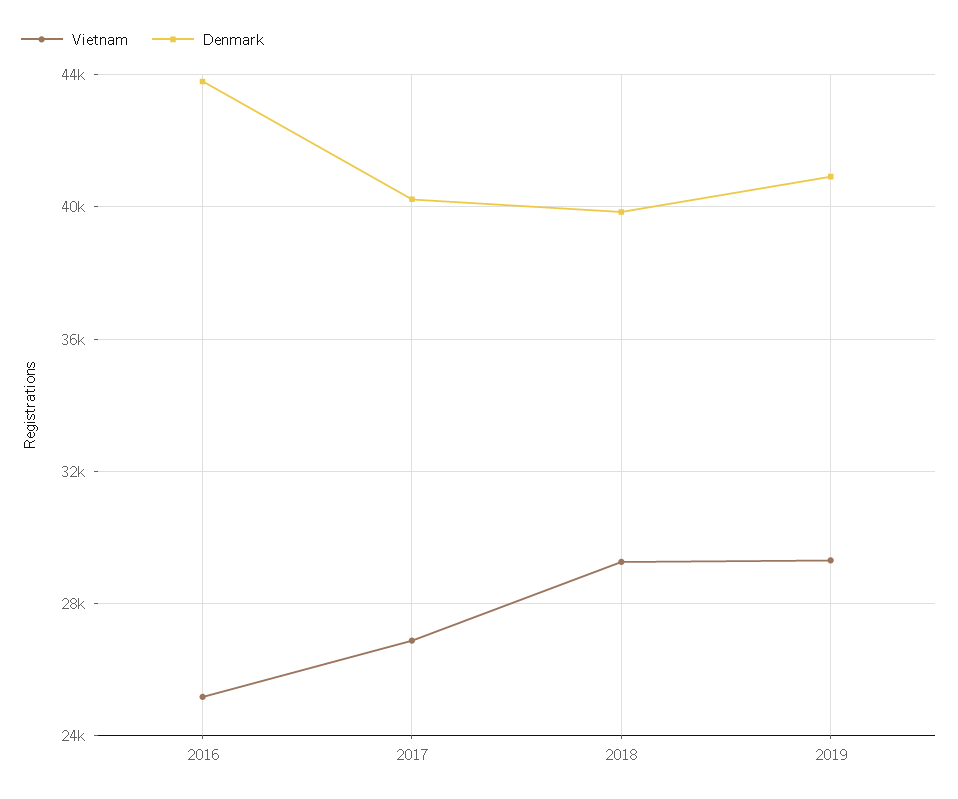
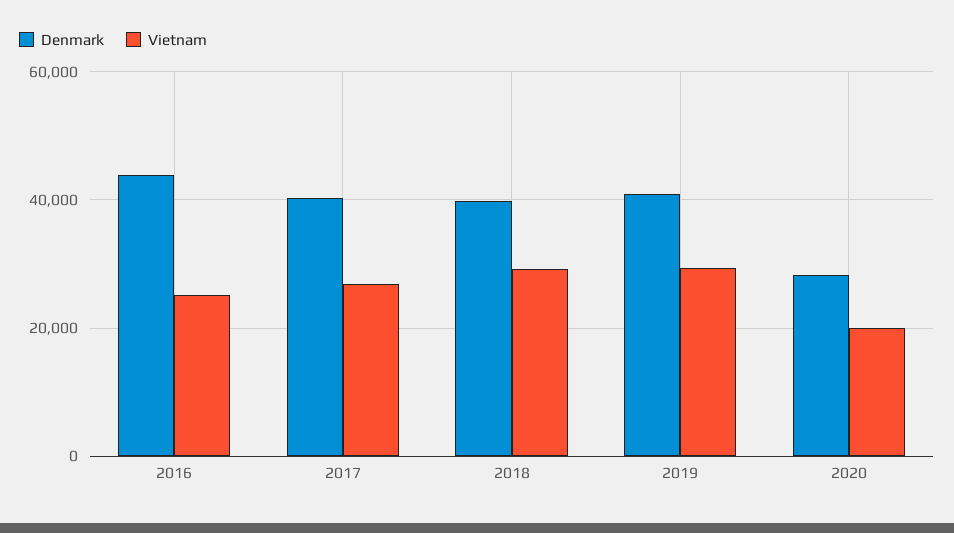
Denmark, 2020: none -> 28000
Vietnam, 2020: none -> 20000

